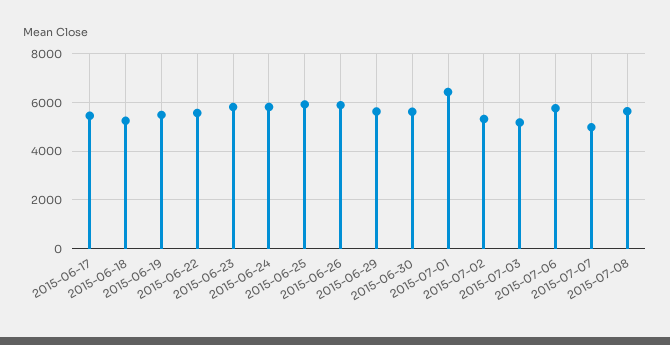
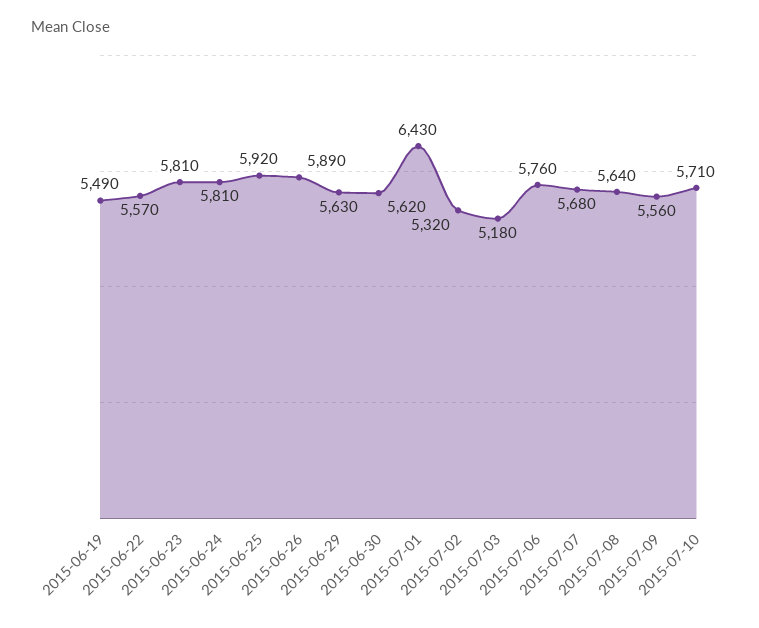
2015-06-17: 5500 -> none
2015-06-18: 5250 -> none
2015-07-07: 5000 -> 5680
2015-07-09: none -> 5560
2015-07-10: none -> 5710

